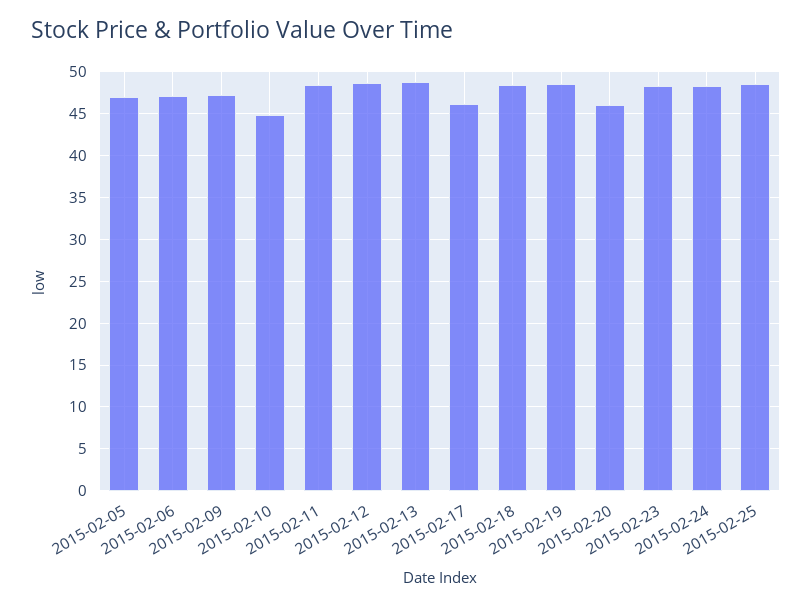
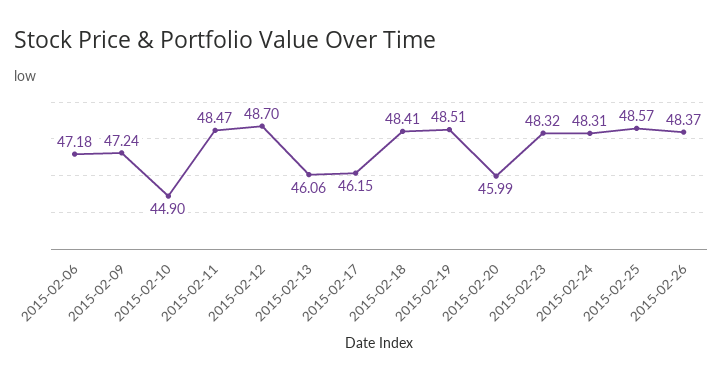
2015-02-05: 47 -> none
2015-02-13: 49 -> 46.06
2015-02-26: none -> 48.37

